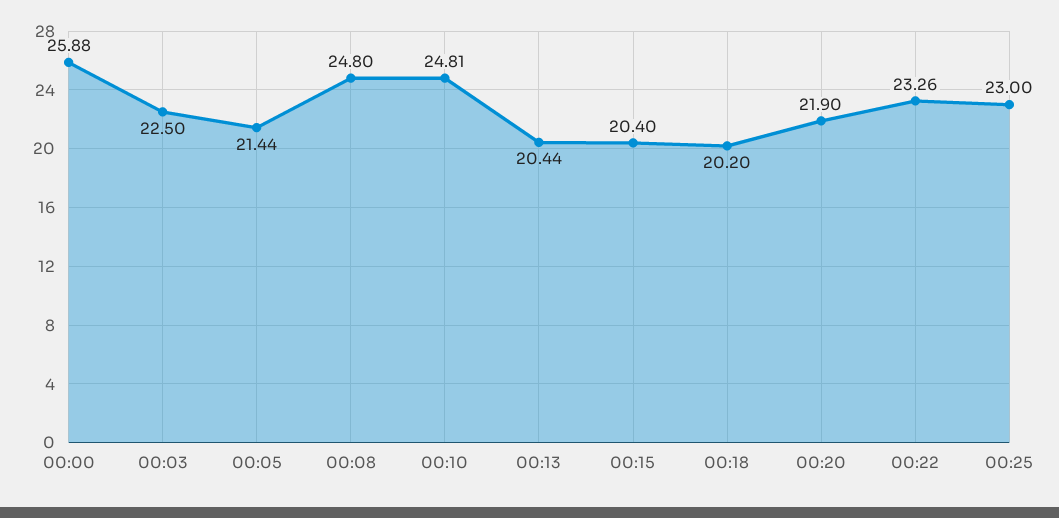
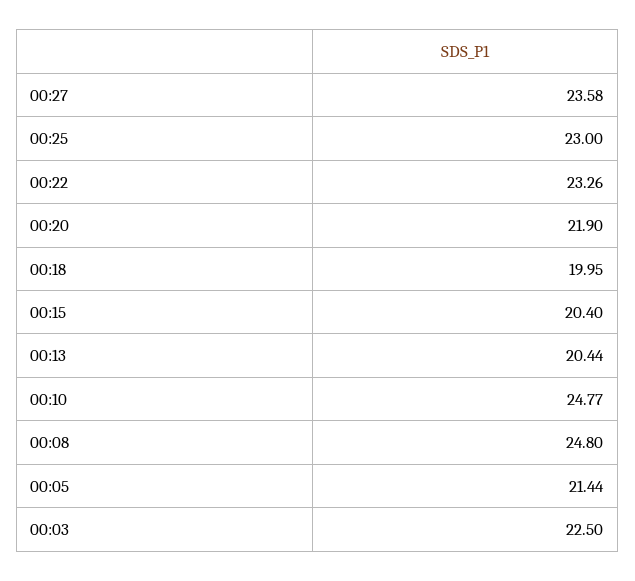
00:00: 25.88 -> none
00:10: 24.81 -> 24.77
00:18: 20.2 -> 19.95
00:27: none -> 23.58

